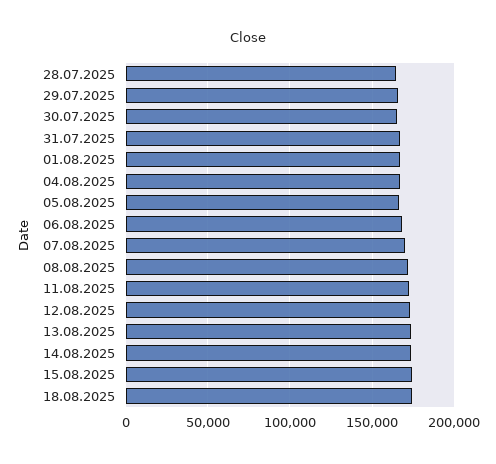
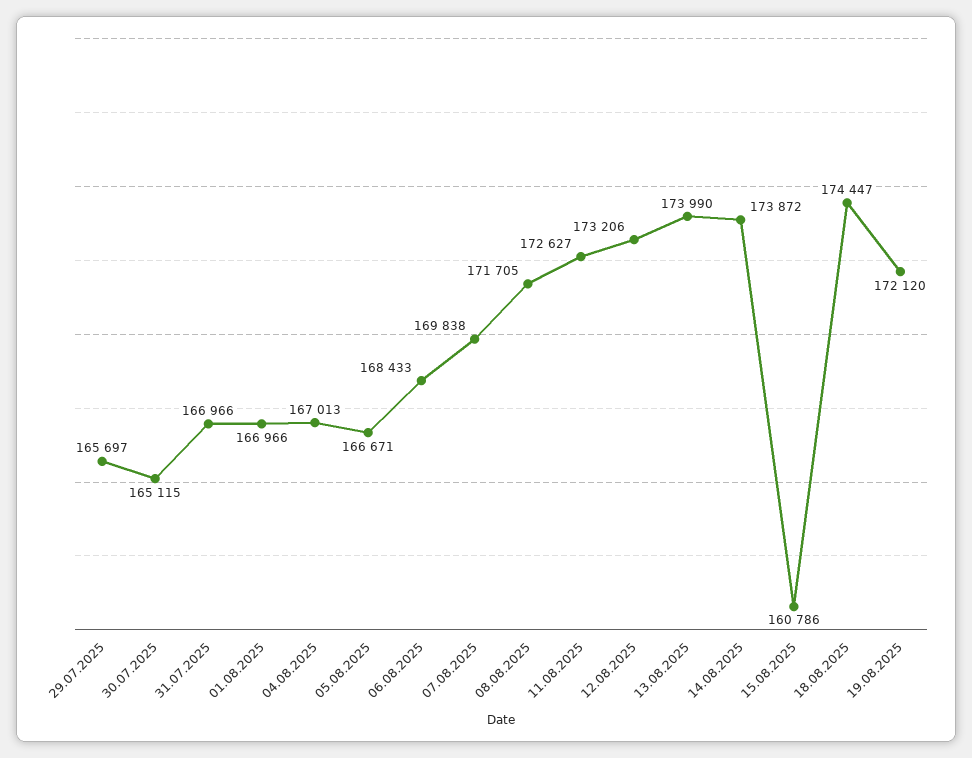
28.07.2025: 165000 -> none
15.08.2025: 175000 -> 160786
19.08.2025: none -> 172120

